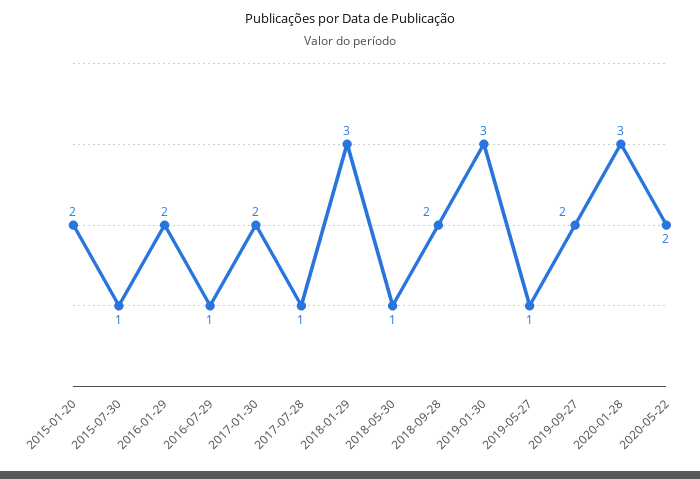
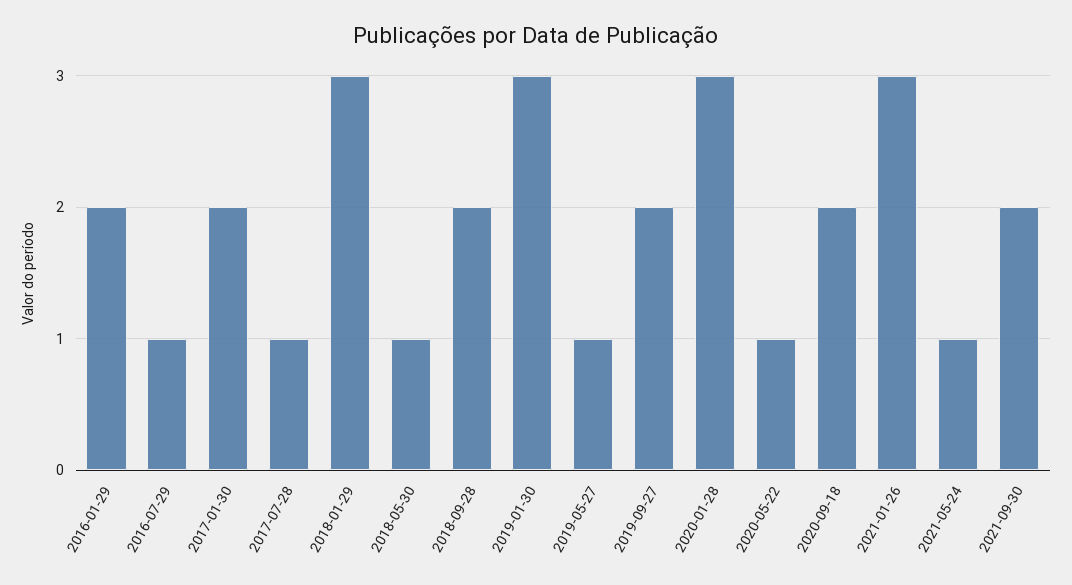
2015-01-20: 2 -> none
2015-07-30: 1 -> none
2020-05-22: 2 -> 1
2020-09-18: none -> 2
2021-01-26: none -> 3
2021-05-24: none -> 1
2021-09-30: none -> 2

